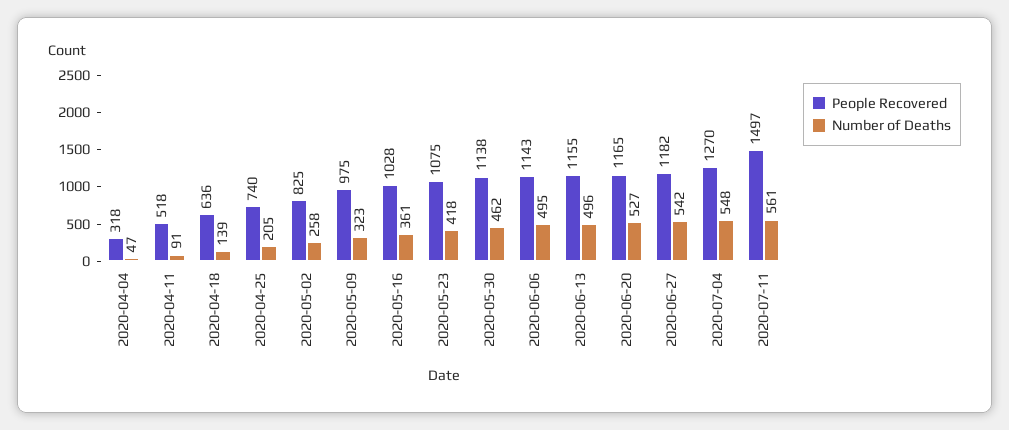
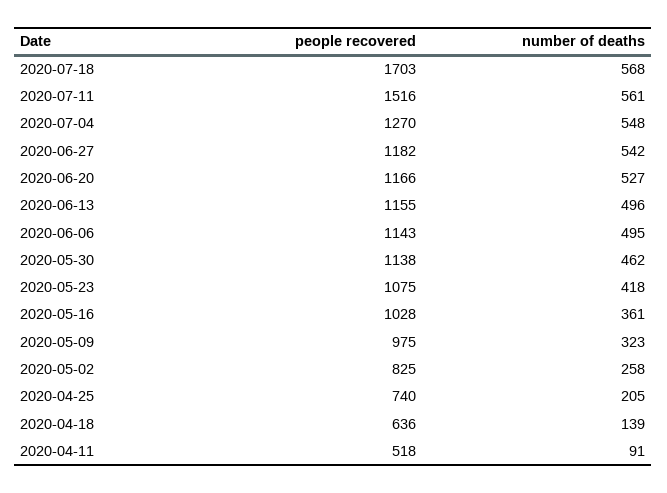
People Recovered, 2020-04-04: 318 -> none
Number of Deaths, 2020-04-04: 47 -> none
People Recovered, 2020-06-20: 1165 -> 1166
People Recovered, 2020-07-11: 1497 -> 1516
People Recovered, 2020-07-18: none -> 1703
Number of Deaths, 2020-07-18: none -> 568

